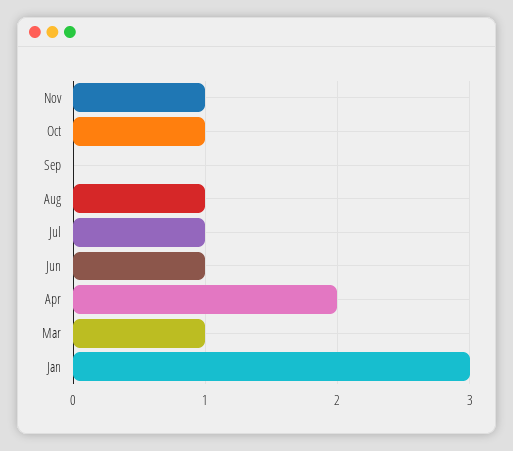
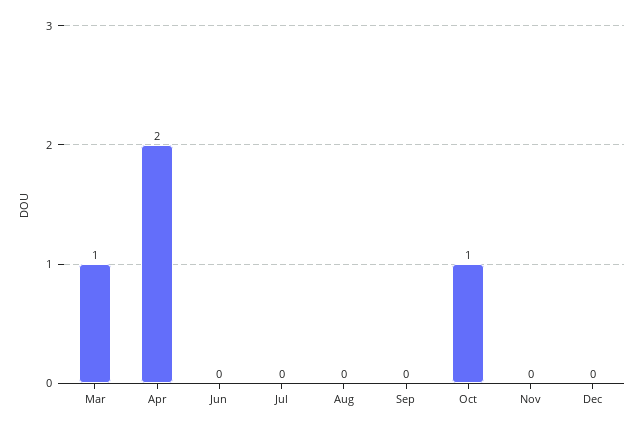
Nov: 1 -> 0
Aug: 1 -> 0
Jul: 1 -> 0
Jun: 1 -> 0
Jan: 3 -> none
Dec: none -> 0

